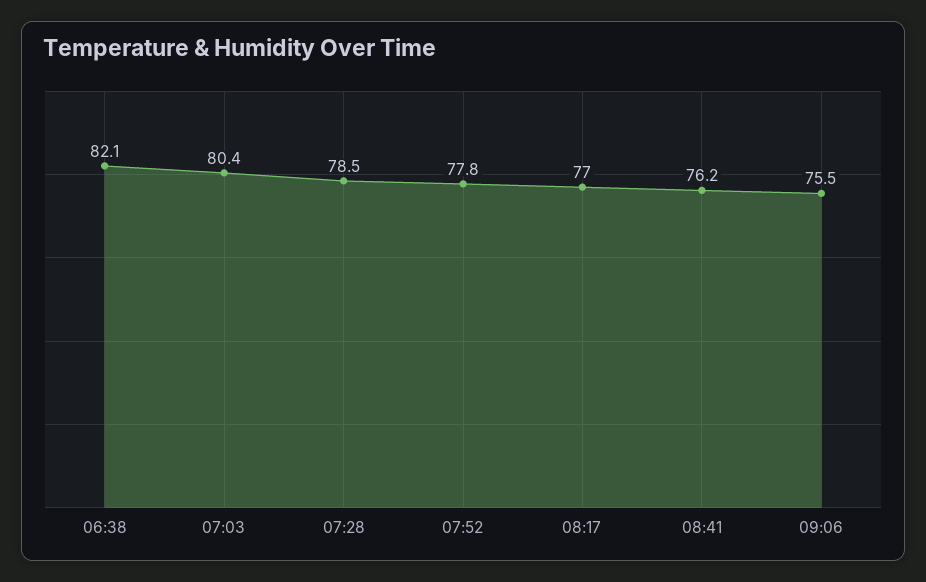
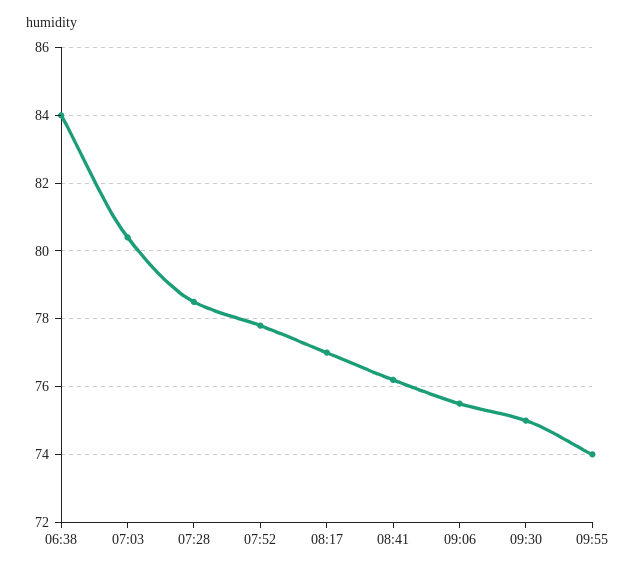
06:38: 82.1 -> 84
09:30: none -> 75
09:55: none -> 74

